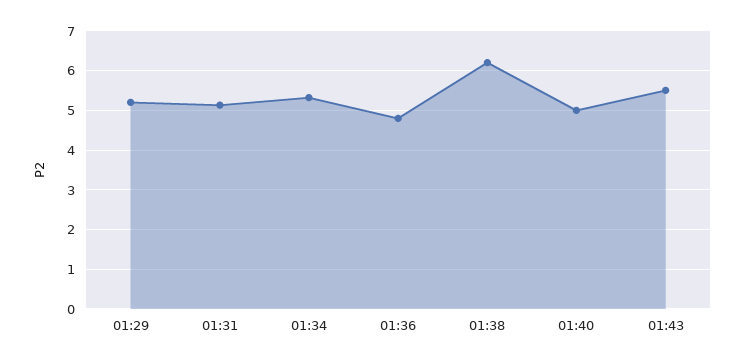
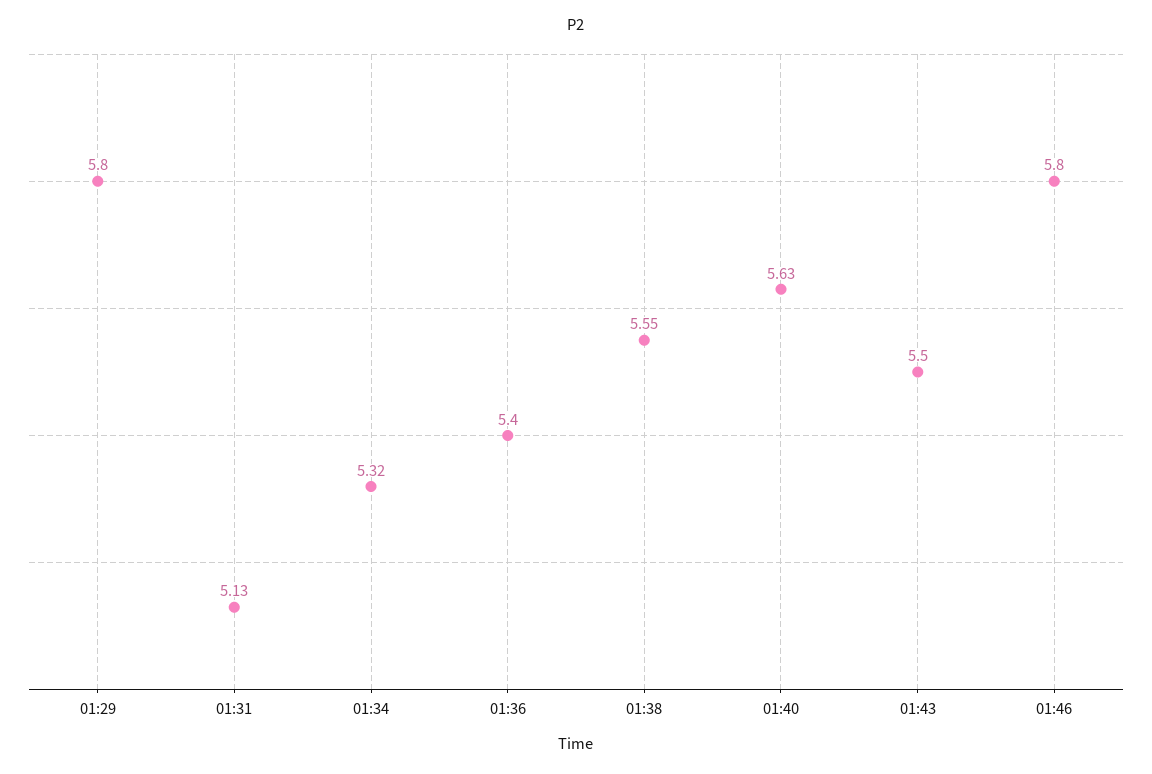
01:29: 5.2 -> 5.8
01:36: 4.8 -> 5.4
01:38: 6.2 -> 5.55
01:40: 5 -> 5.63
01:46: none -> 5.8

